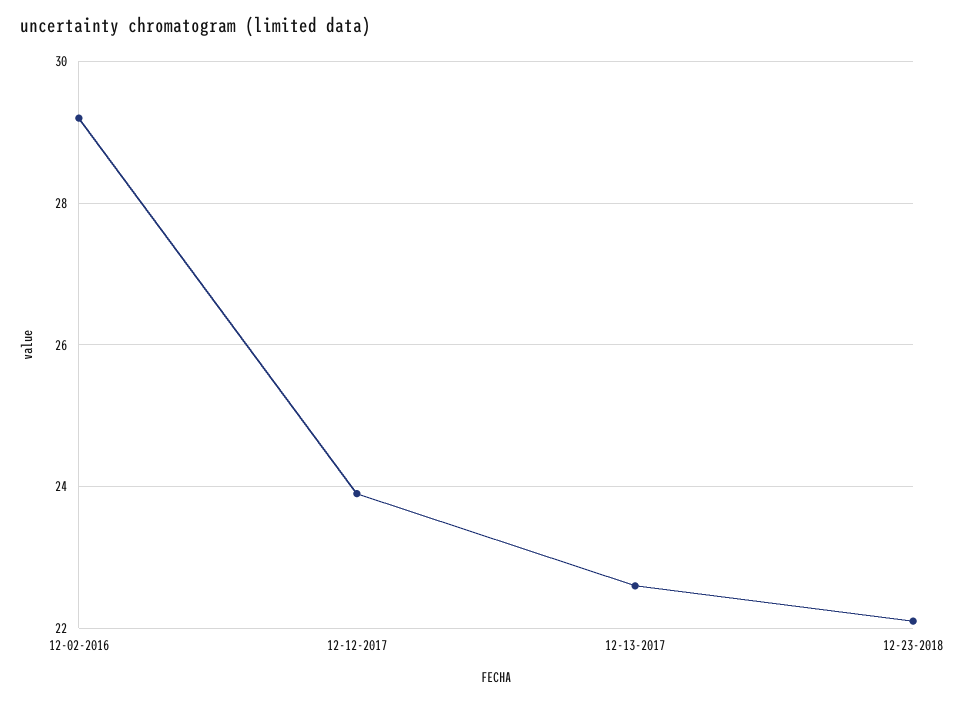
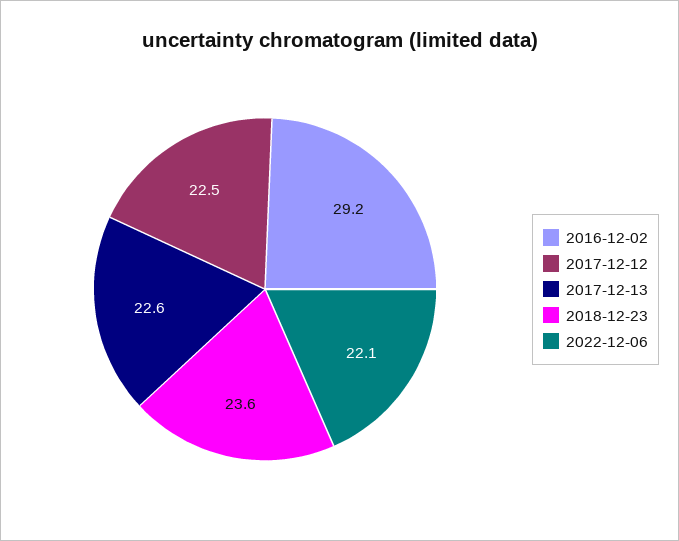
12-12-2017: 24 -> 22.5
12-23-2018: 22 -> 23.6
2022-12-06: none -> 22.1

